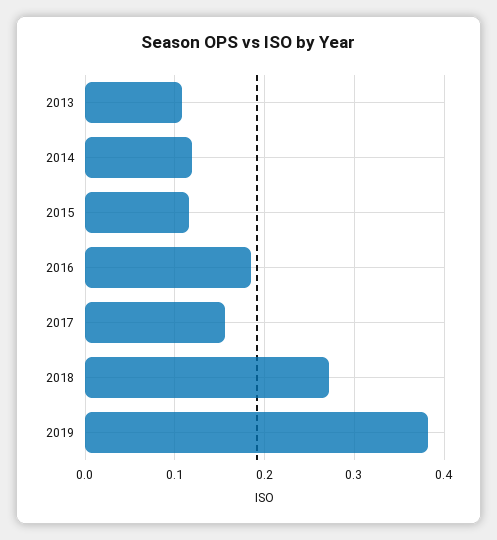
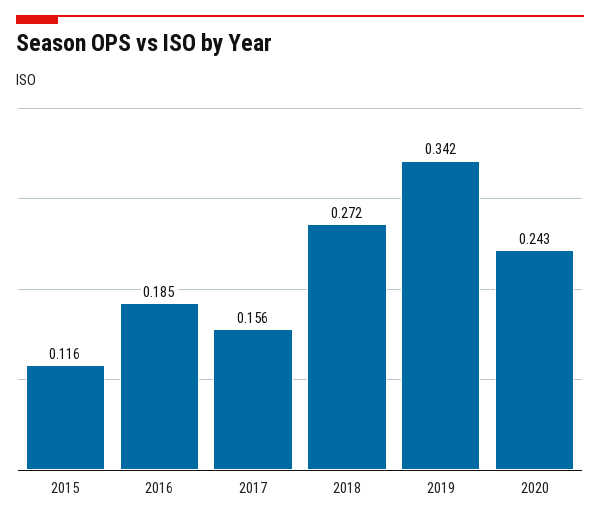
2013: 0.11 -> none
2014: 0.12 -> none
2019: 0.38 -> 0.342
2020: none -> 0.243

